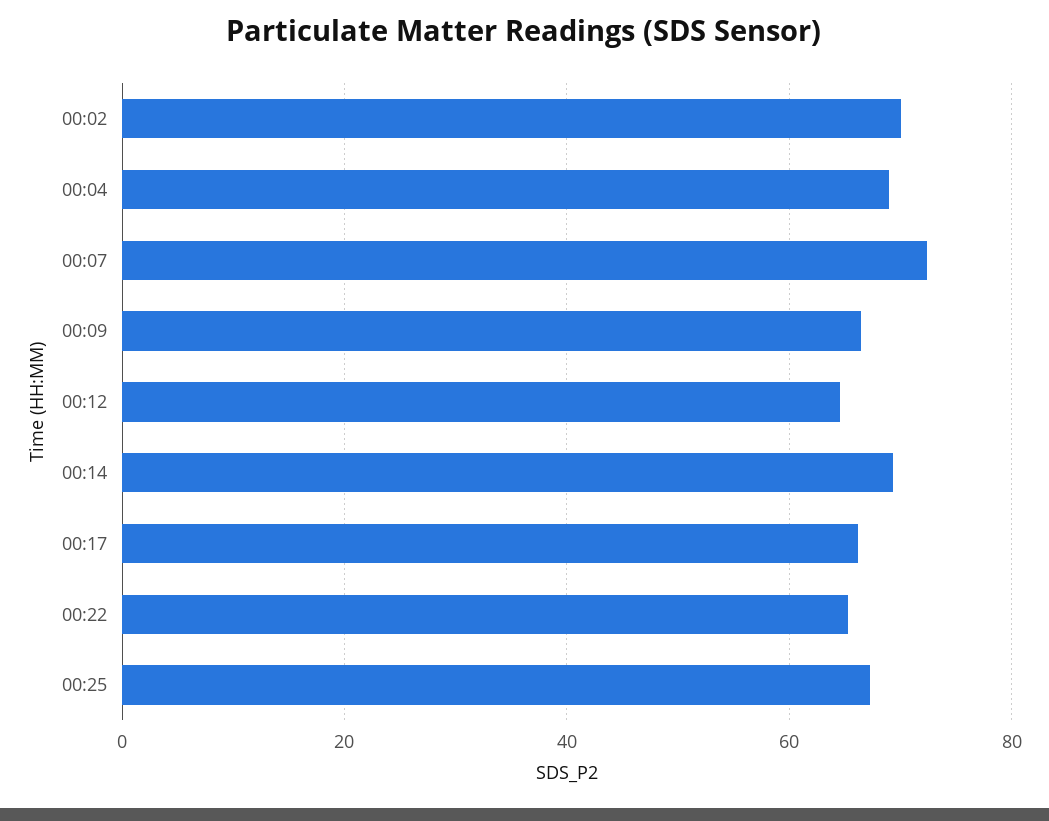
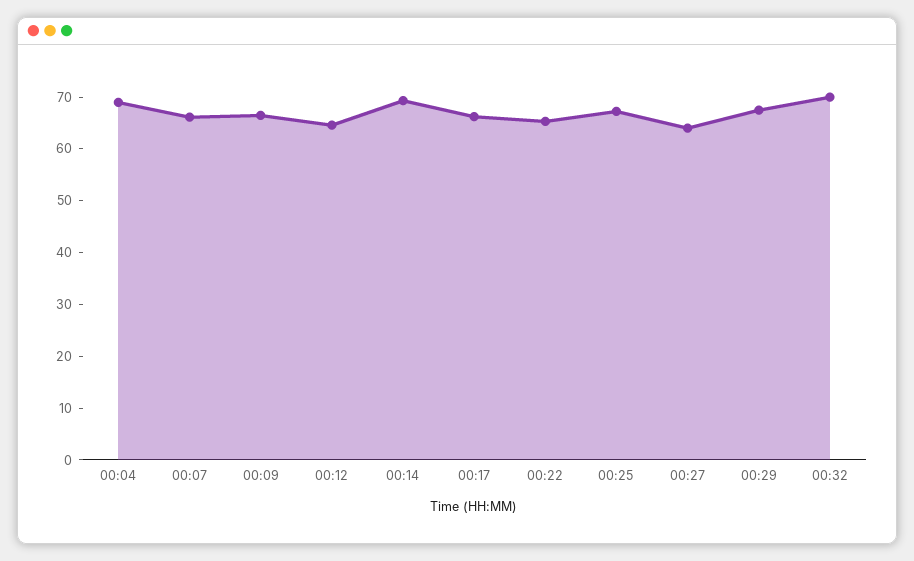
00:02: 70 -> none
00:07: 72 -> 66
00:27: none -> 64
00:29: none -> 68
00:32: none -> 70

